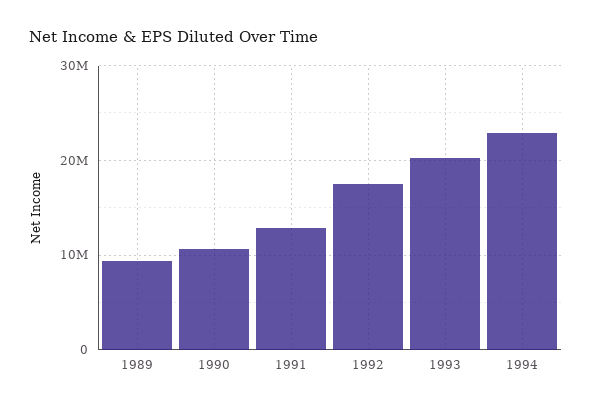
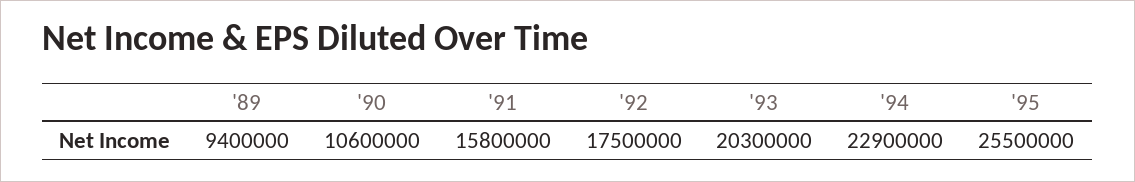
1991: 13000000 -> 15800000
'95: none -> 25500000

